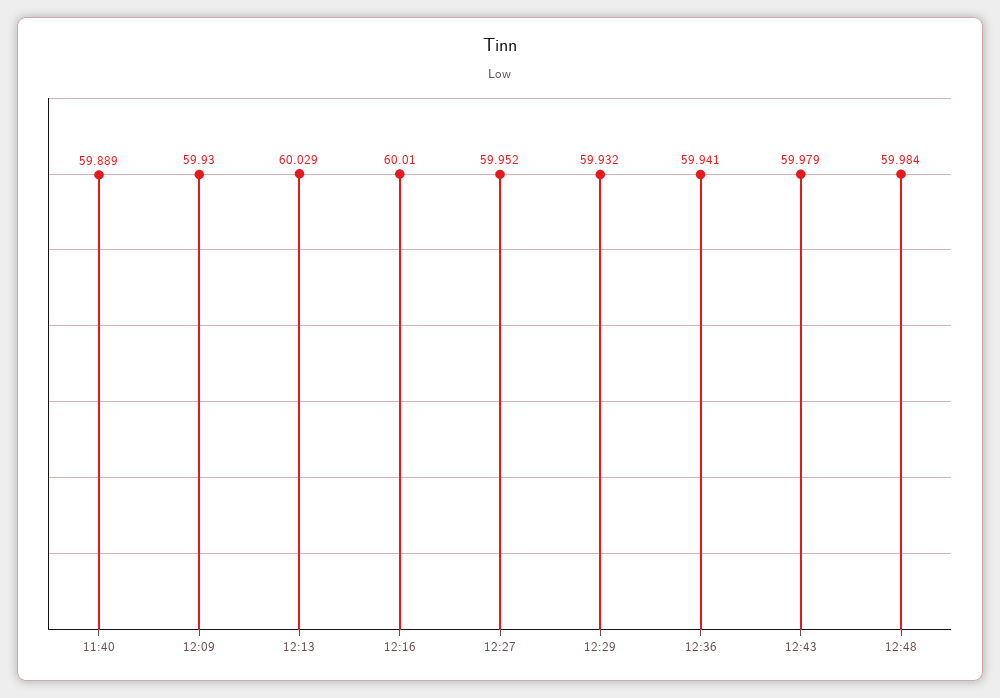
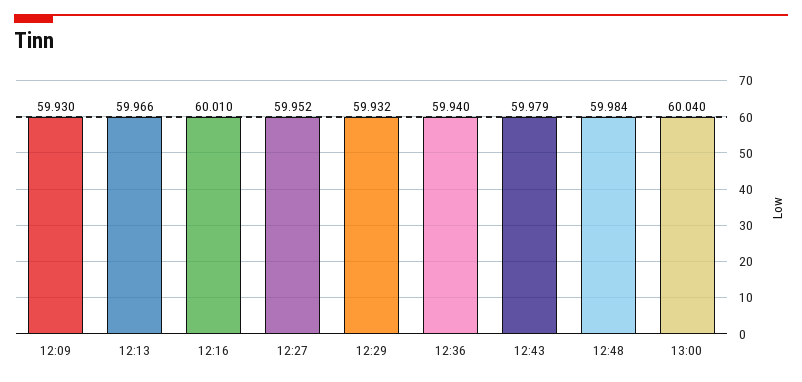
11:40: 59.889 -> none
12:13: 60.029 -> 59.966
12:36: 59.941 -> 59.94
13:00: none -> 60.04

